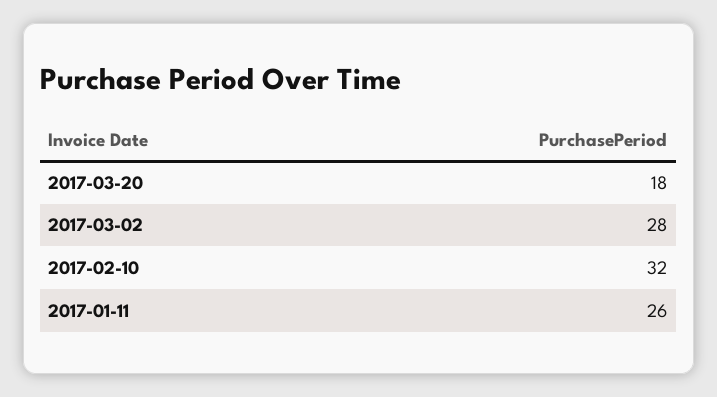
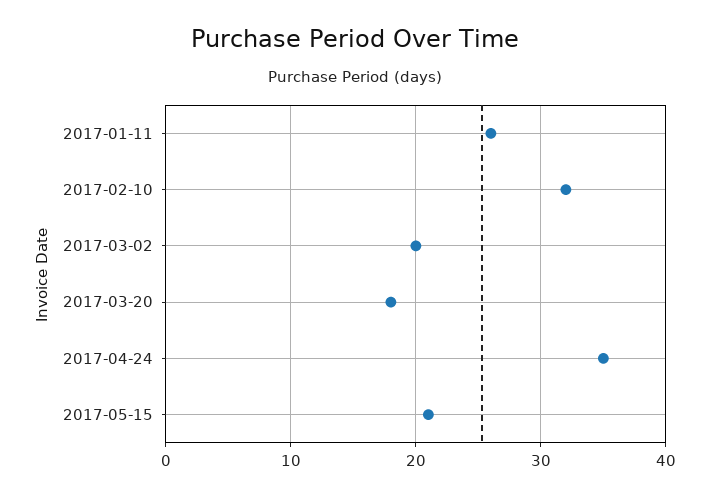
2017-03-02: 28 -> 20
2017-04-24: none -> 35
2017-05-15: none -> 21

